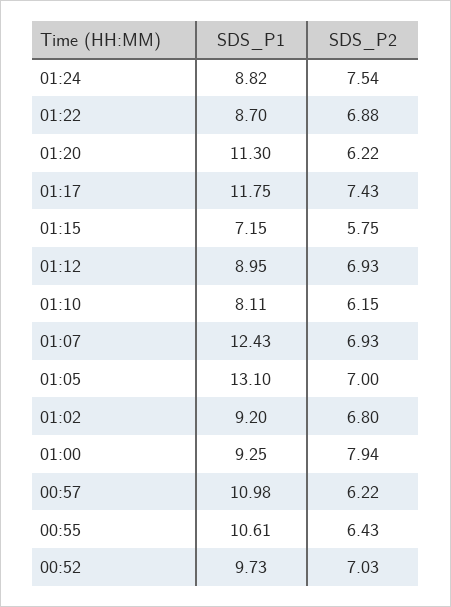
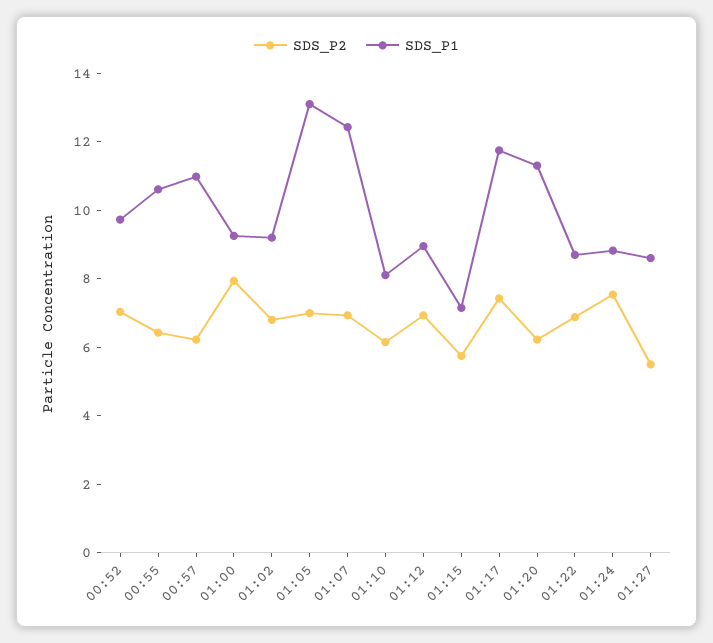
SDS_P2, 01:27: none -> 5.5
SDS_P1, 01:27: none -> 8.5

